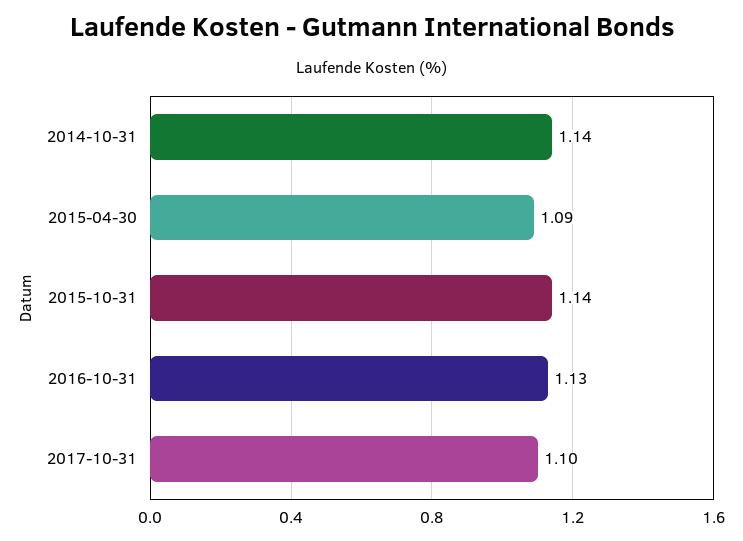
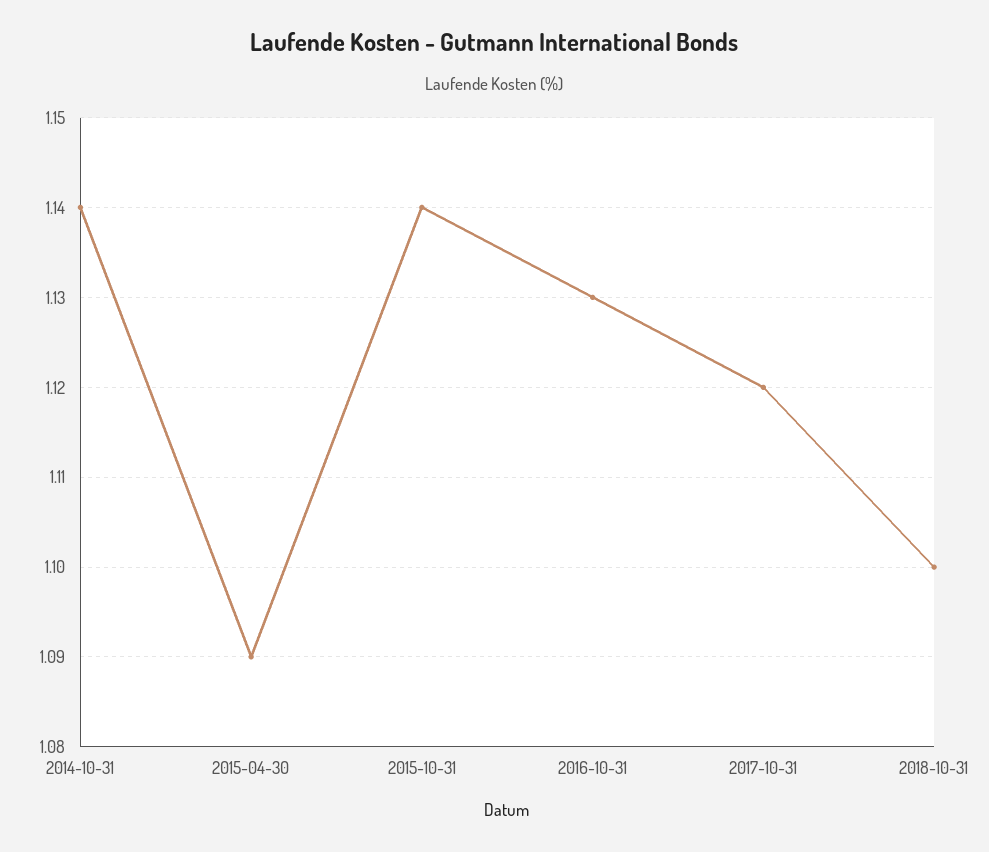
2017-10-31: 1.1 -> 1.12
2018-10-31: none -> 1.1

